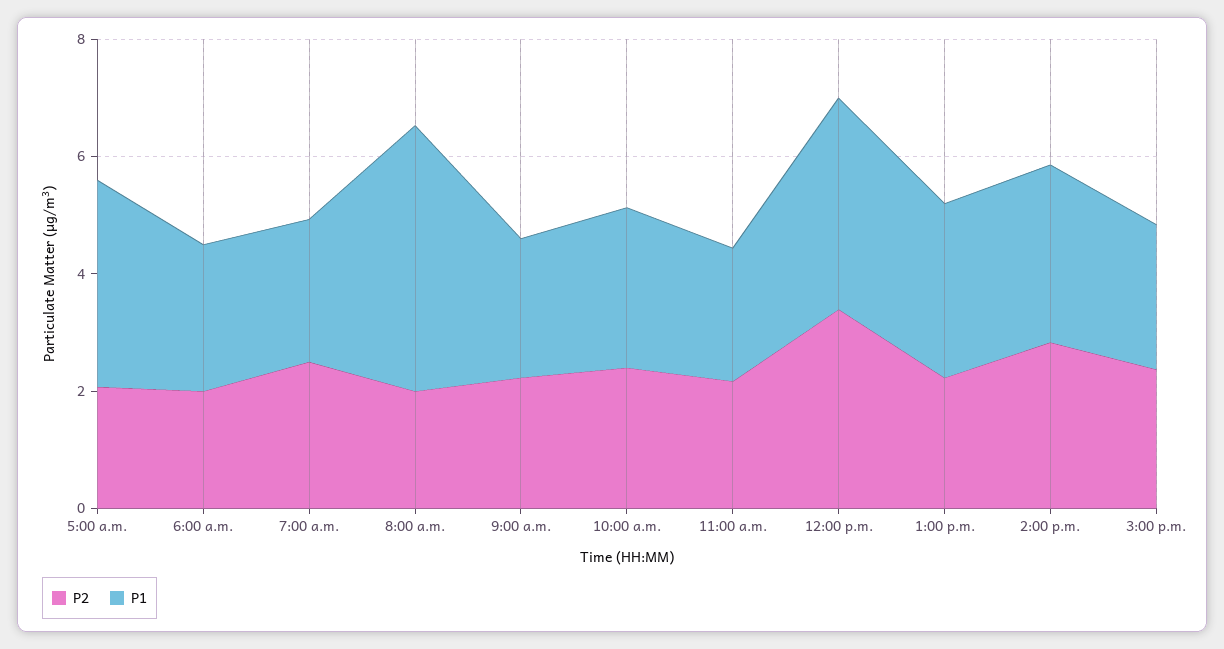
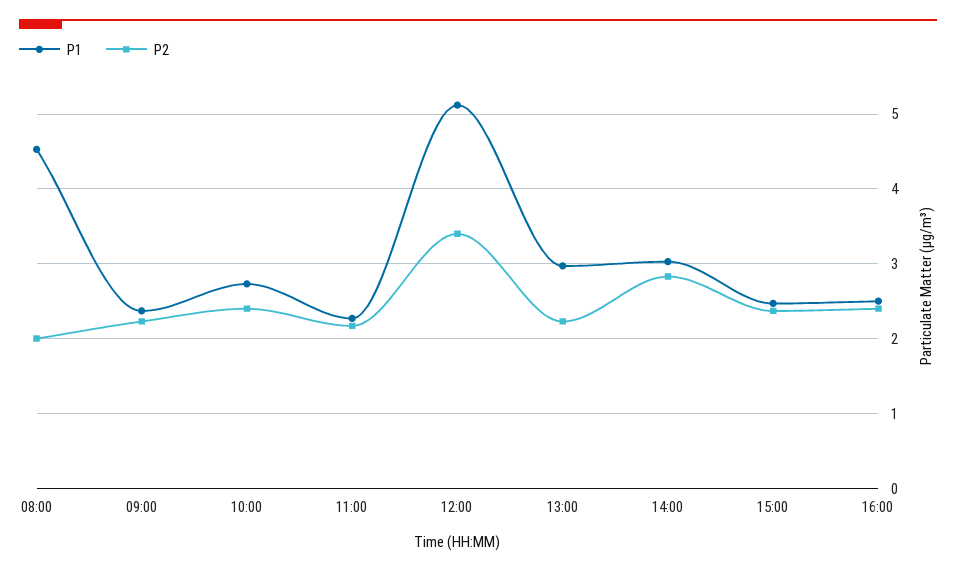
P2, 5:00 a.m.: 2 -> none
P1, 5:00 a.m.: 3.5 -> none
P2, 6:00 a.m.: 2 -> none
P1, 6:00 a.m.: 2.5 -> none
P2, 7:00 a.m.: 2.5 -> none
P1, 7:00 a.m.: 2.5 -> none
P1, 12:00 p.m.: 3.5 -> 5.1
P1, 16:00: none -> 2.5
P2, 16:00: none -> 2.4

